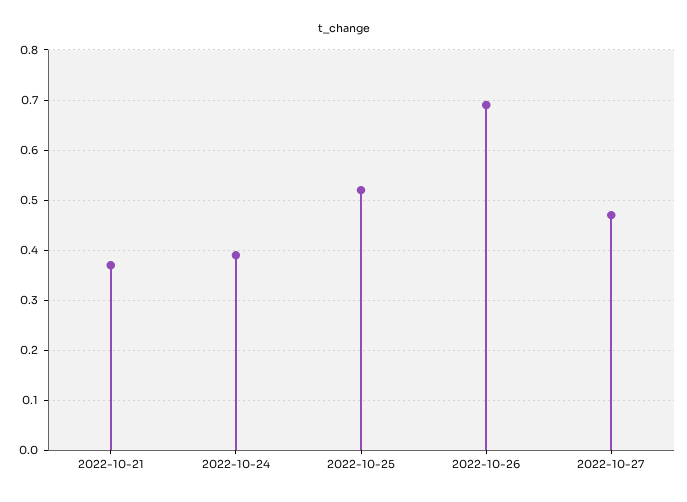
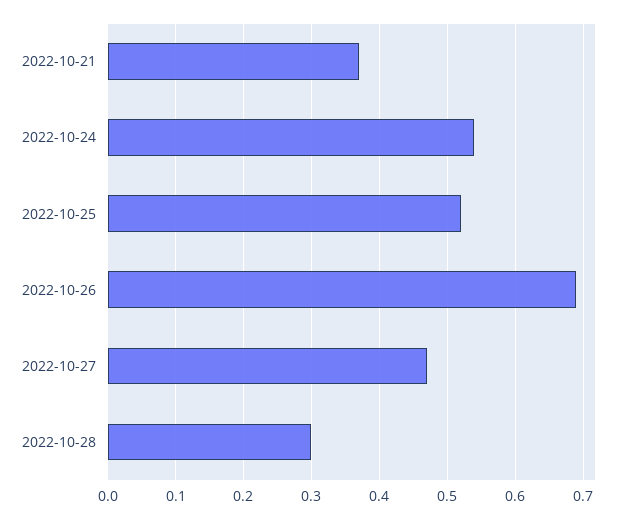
2022-10-24: 0.4 -> 0.54
2022-10-28: none -> 0.3

